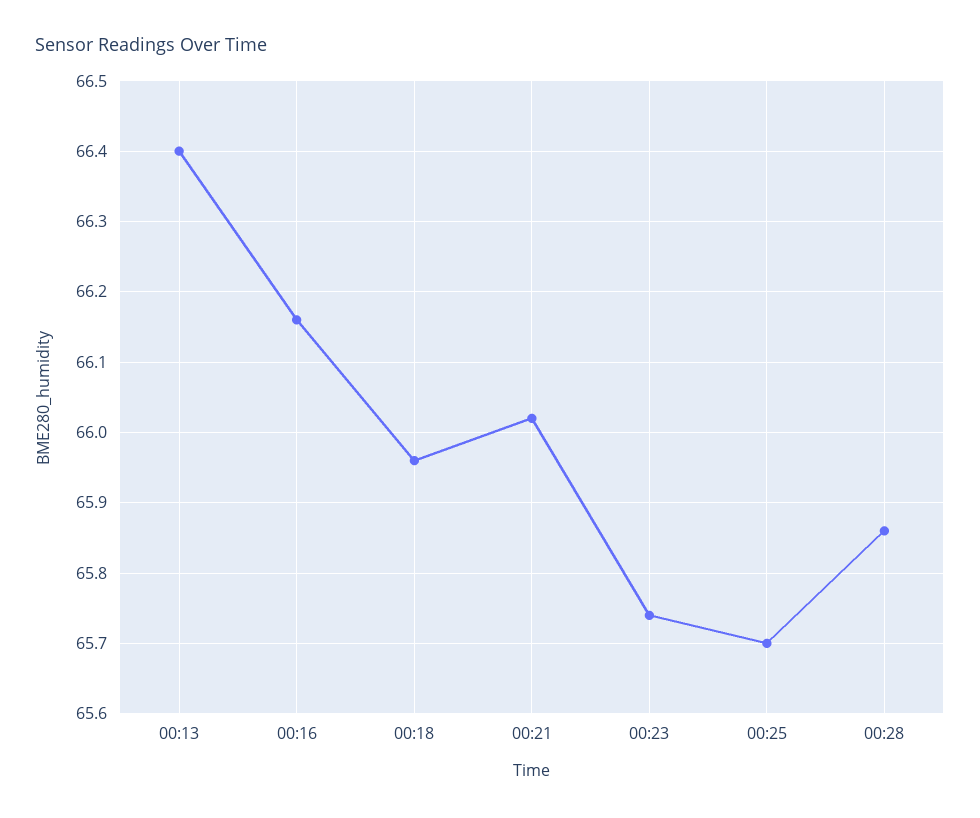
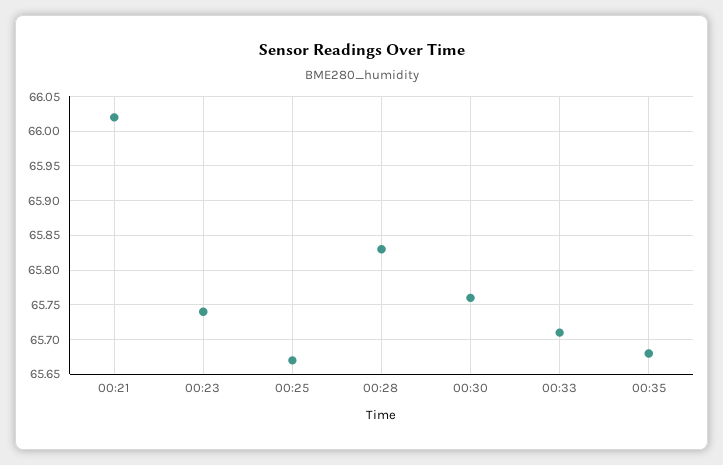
00:13: 66.4 -> none
00:16: 66.16 -> none
00:18: 65.96 -> none
00:25: 65.7 -> 65.67
00:28: 65.86 -> 65.83
00:30: none -> 65.76
00:33: none -> 65.71
00:35: none -> 65.68

